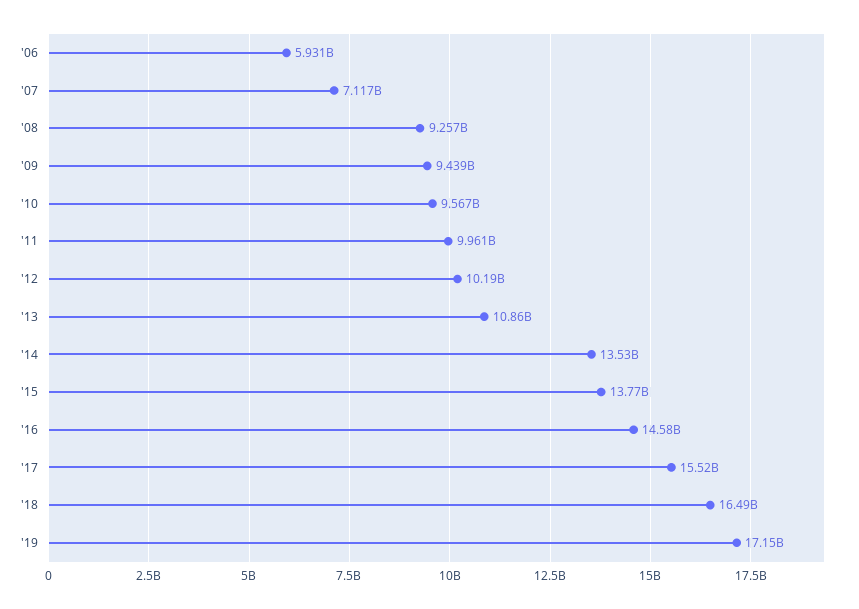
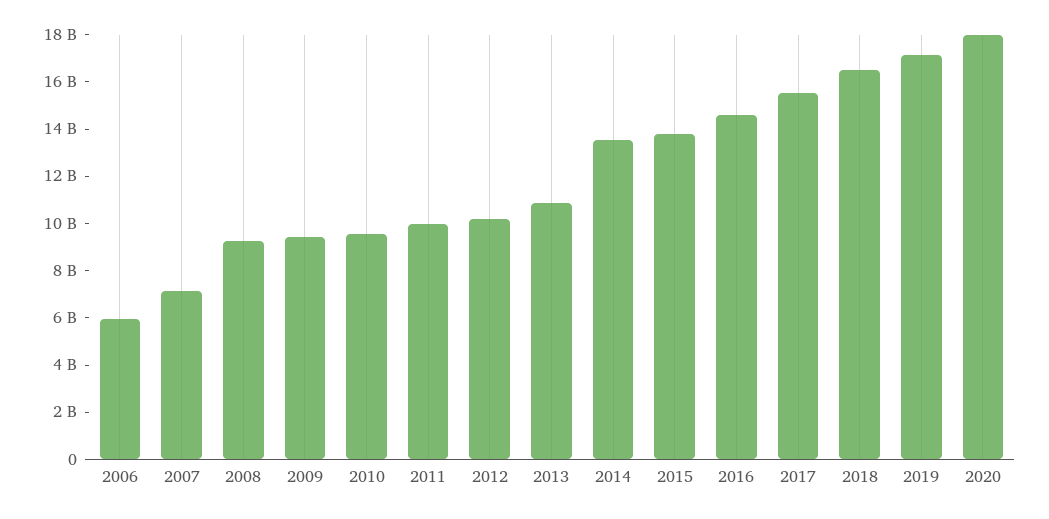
2020: none -> 18000000000

